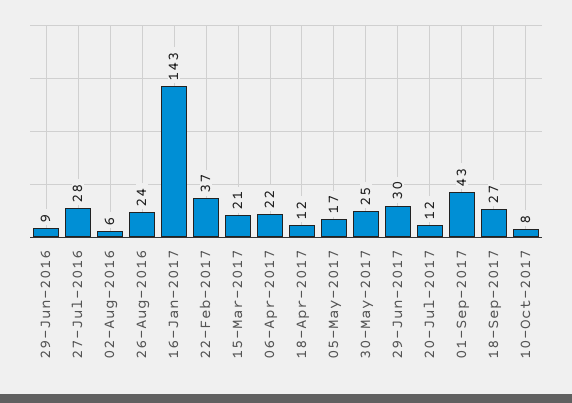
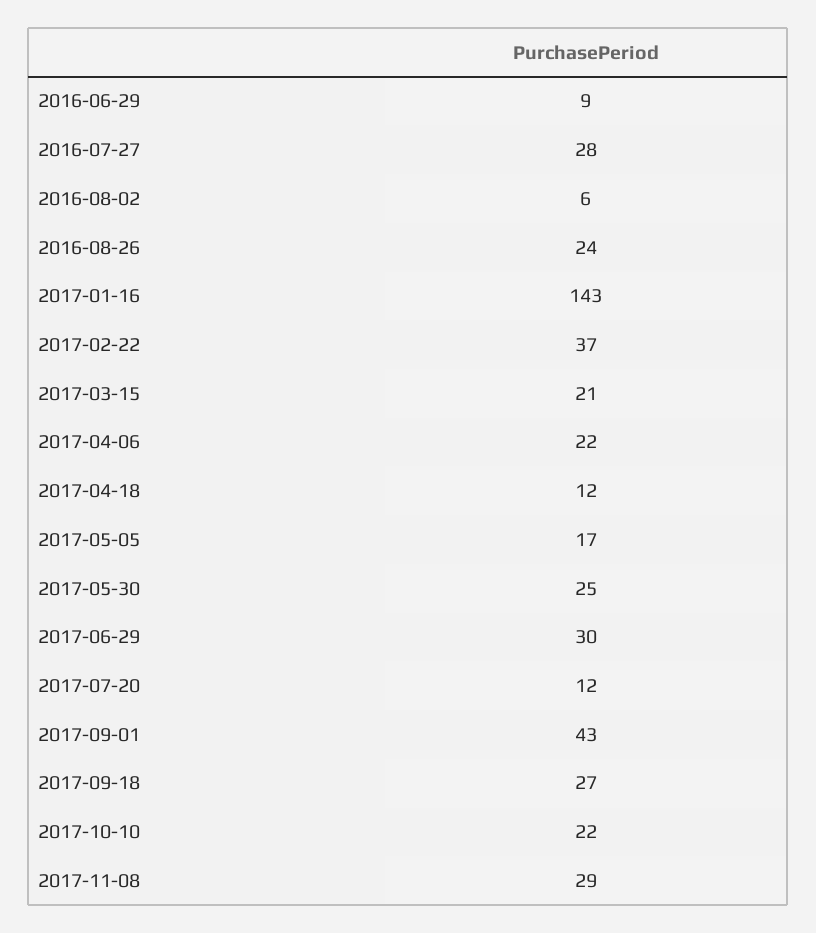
10-Oct-2017: 8 -> 22
2017-11-08: none -> 29

